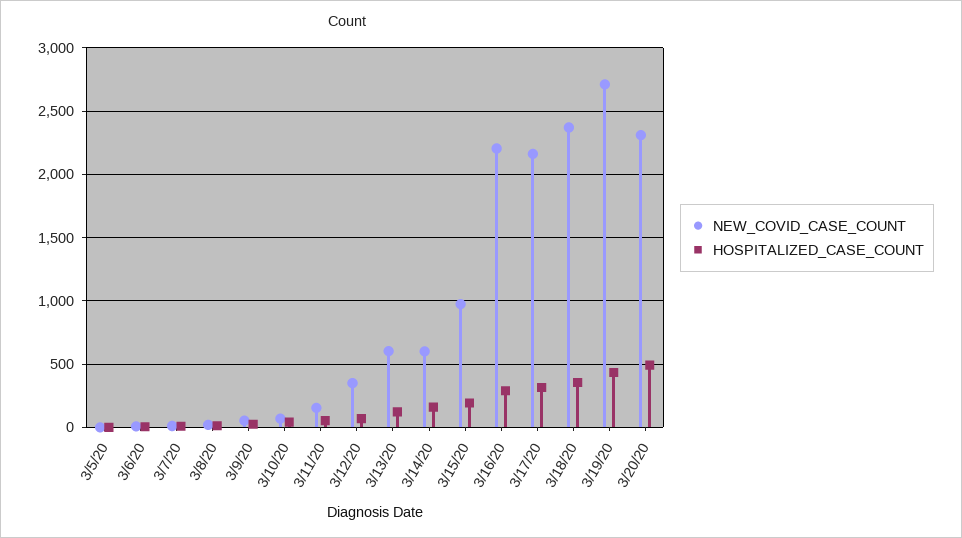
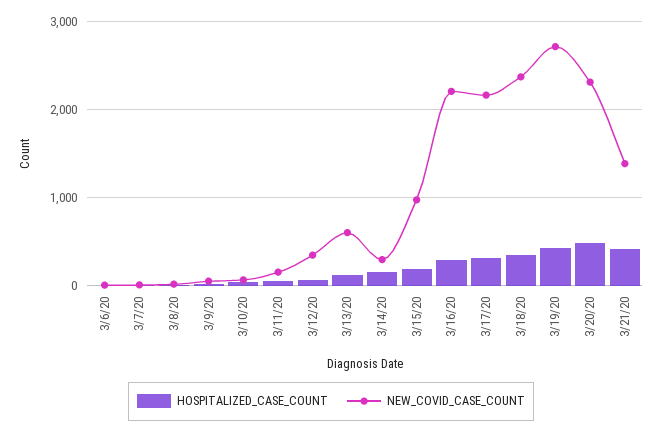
NEW_COVID_CASE_COUNT, 3/5/20: 0 -> none
HOSPITALIZED_CASE_COUNT, 3/5/20: 0 -> none
NEW_COVID_CASE_COUNT, 3/14/20: 600 -> 300
HOSPITALIZED_CASE_COUNT, 3/21/20: none -> 400
NEW_COVID_CASE_COUNT, 3/21/20: none -> 1400

